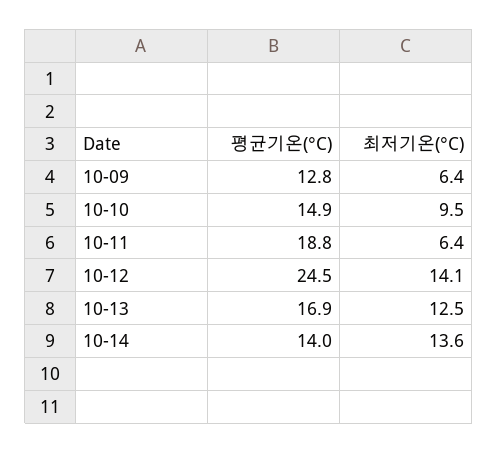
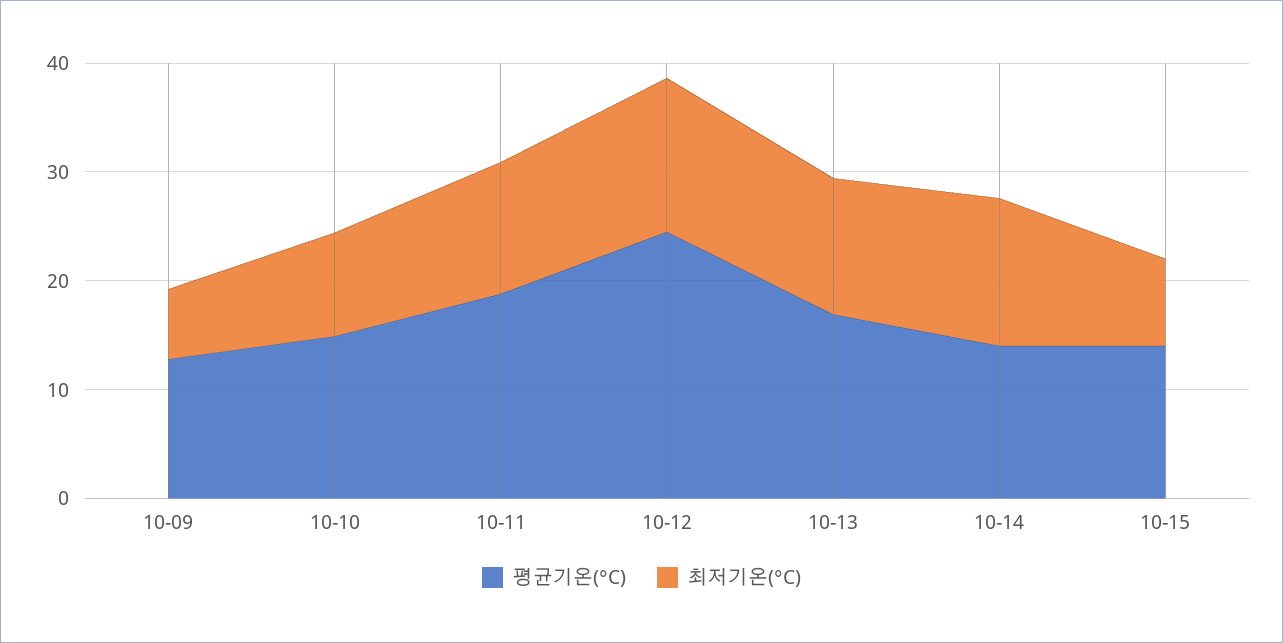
최저기온(°C), 10-11: 6.4 -> 12
평균기온(°C), 10-15: none -> 14
최저기온(°C), 10-15: none -> 8

